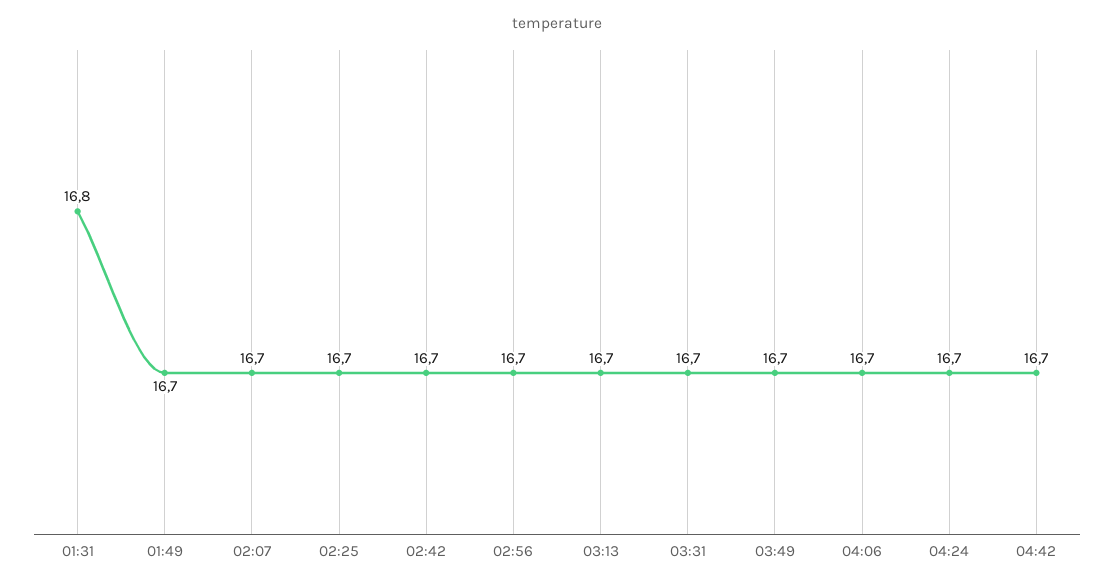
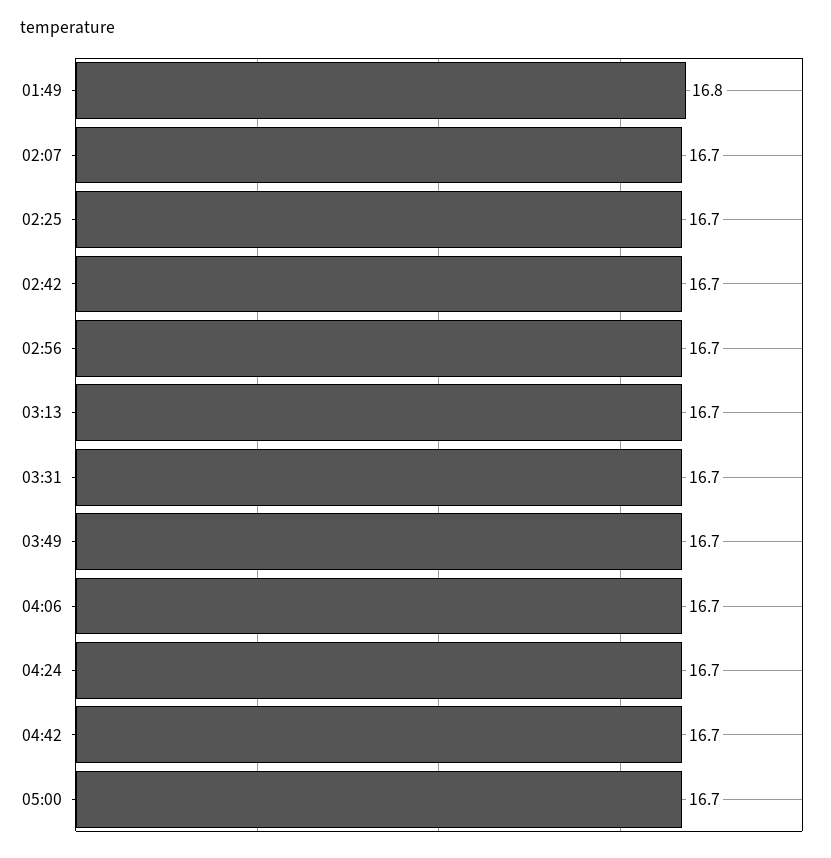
01:31: 16.8 -> none
01:49: 16.7 -> 16.8
05:00: none -> 16.7

